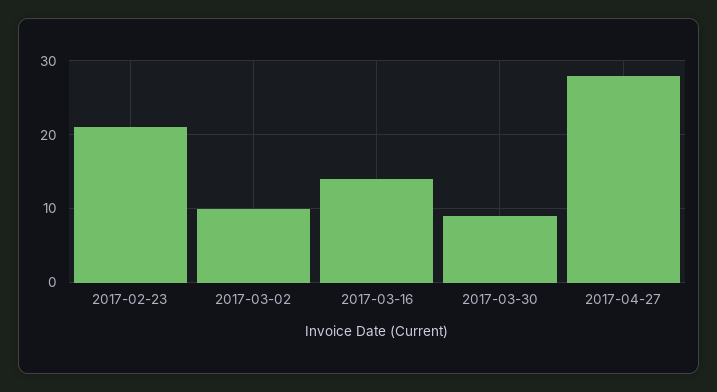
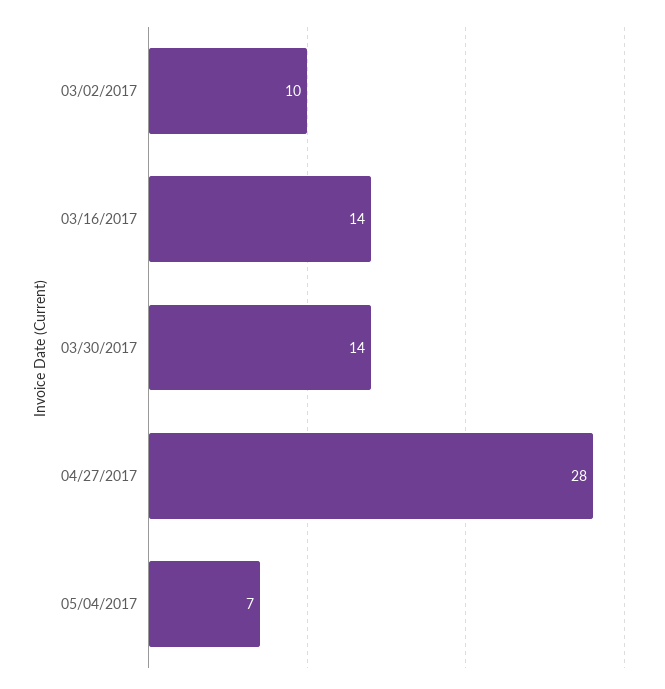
2017-02-23: 21 -> none
2017-03-30: 9 -> 14
05/04/2017: none -> 7

